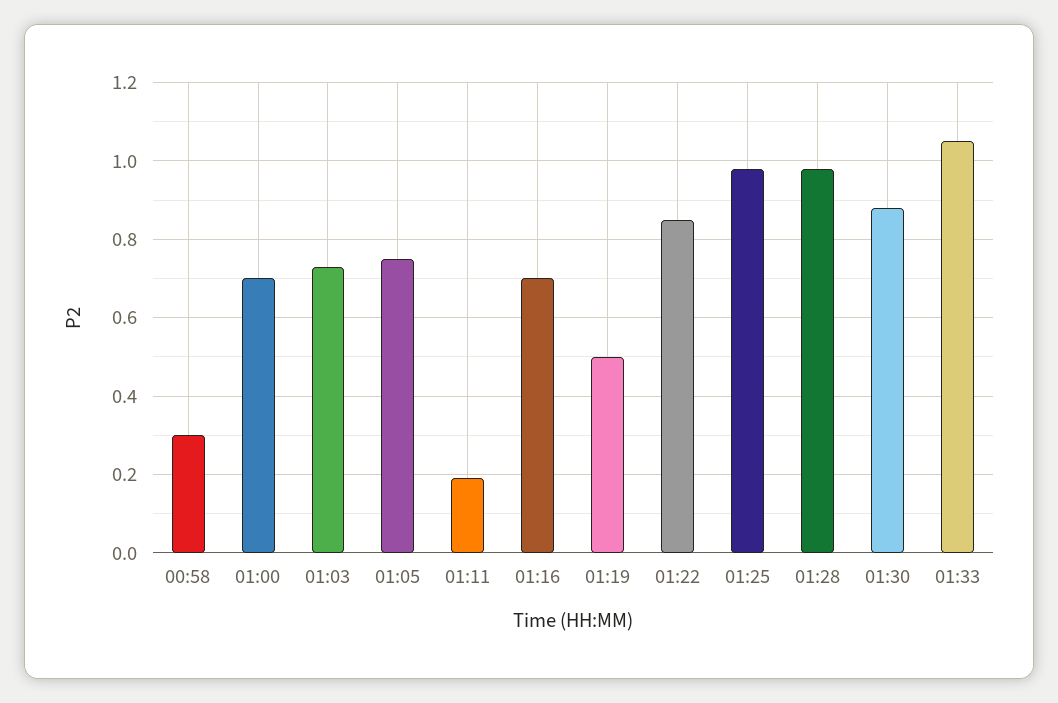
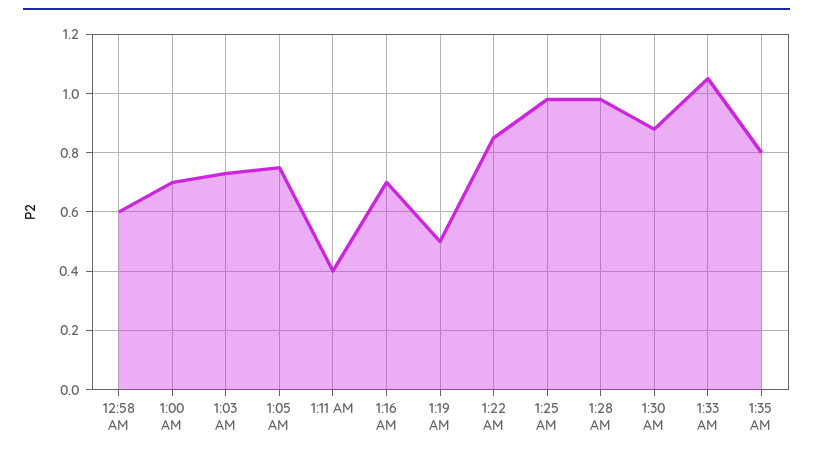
00:58: 0.3 -> 0.6
01:11: 0.2 -> 0.4
1:35 AM: none -> 0.8

